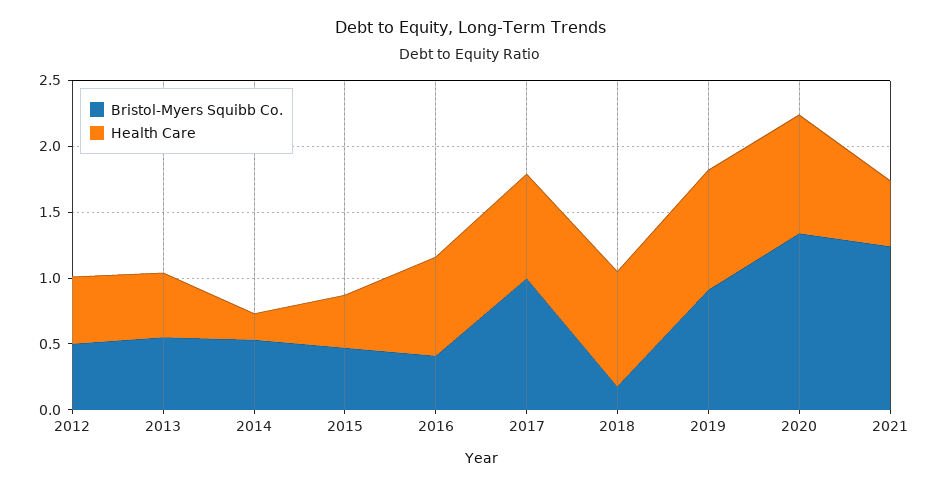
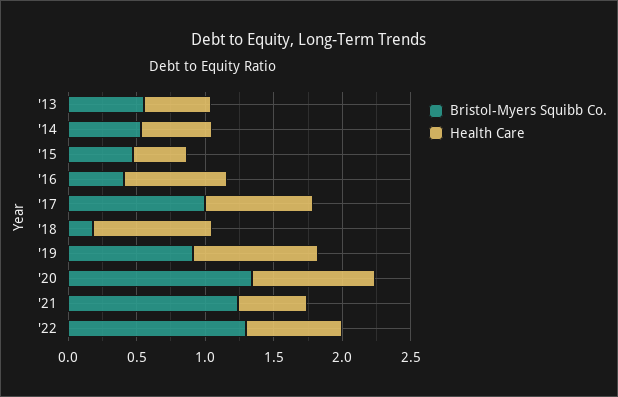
Bristol-Myers Squibb Co., 2012: 0.5 -> none
Health Care, 2012: 0.5 -> none
Health Care, 2014: 0.2 -> 0.5
Bristol-Myers Squibb Co., '22: none -> 1.3
Health Care, '22: none -> 0.7

